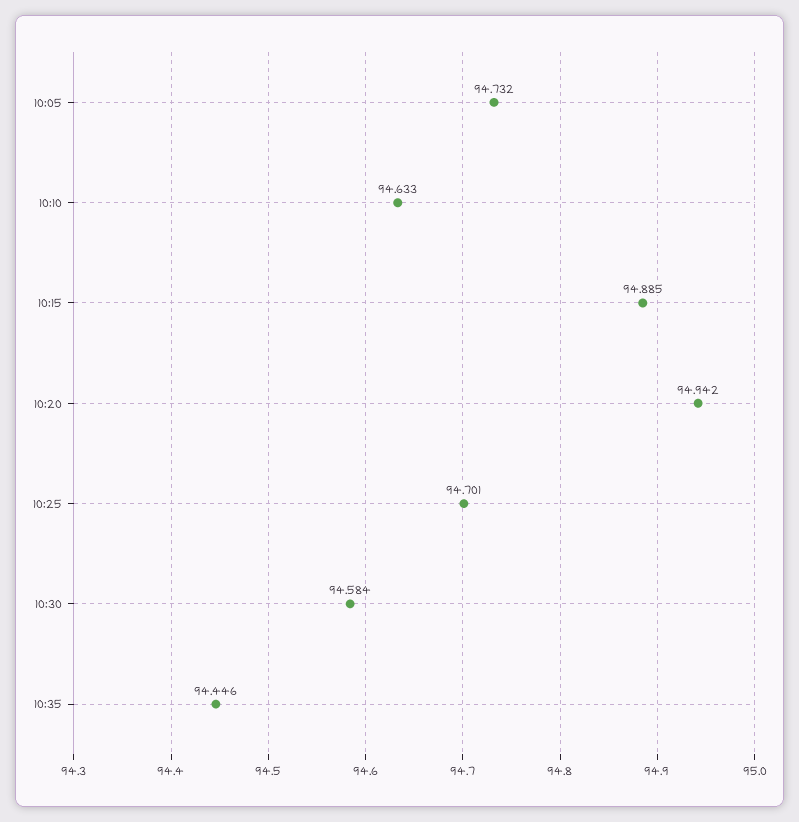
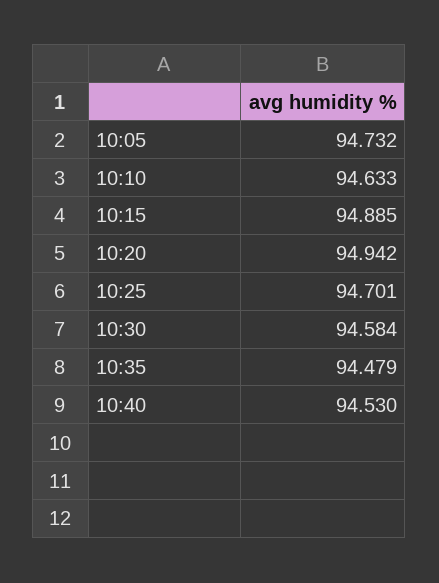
10:35: 94.446 -> 94.479
10:40: none -> 94.53

